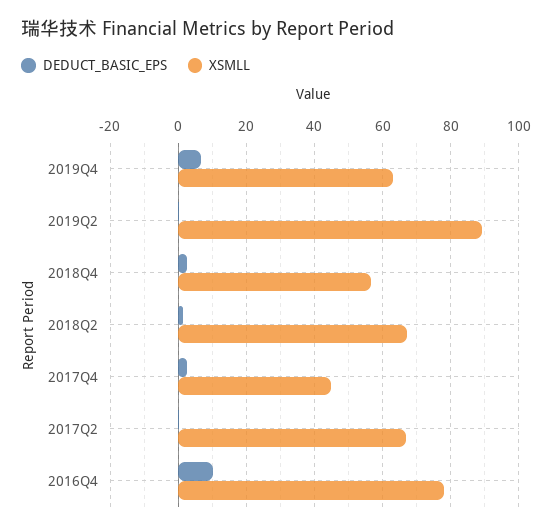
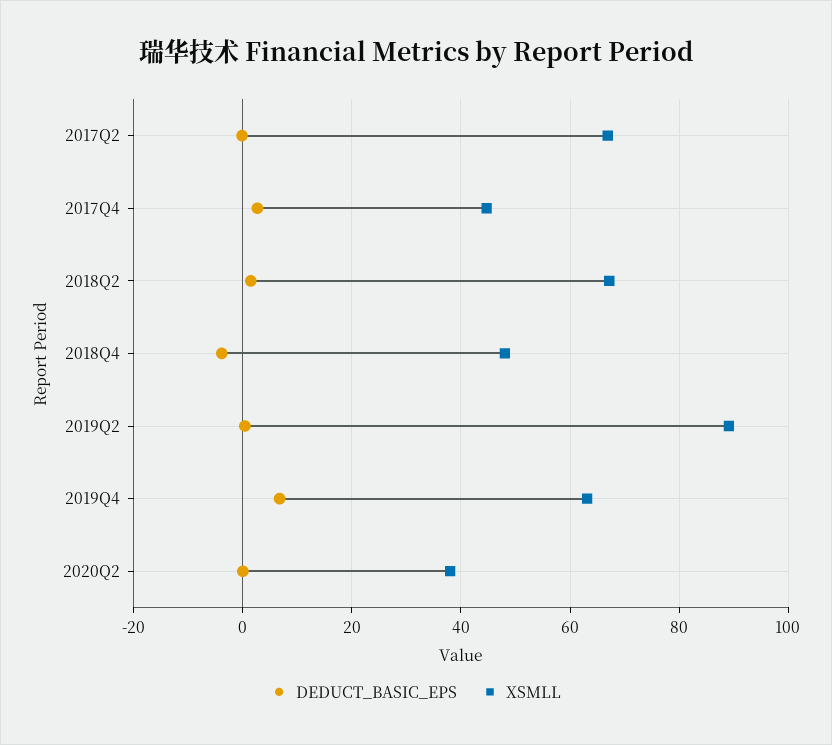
DEDUCT_BASIC_EPS, 2018Q4: 2 -> -4
XSMLL, 2018Q4: 56 -> 48
DEDUCT_BASIC_EPS, 2016Q4: 10 -> none
XSMLL, 2016Q4: 78 -> none
DEDUCT_BASIC_EPS, 2020Q2: none -> 0
XSMLL, 2020Q2: none -> 38

